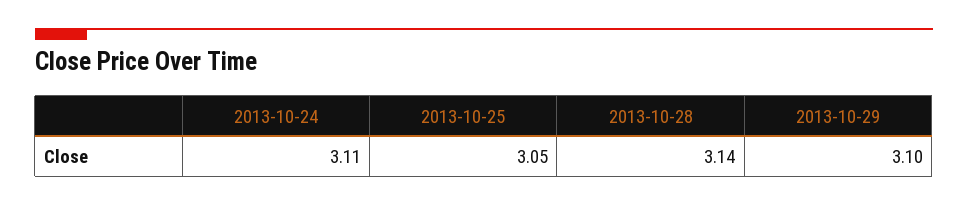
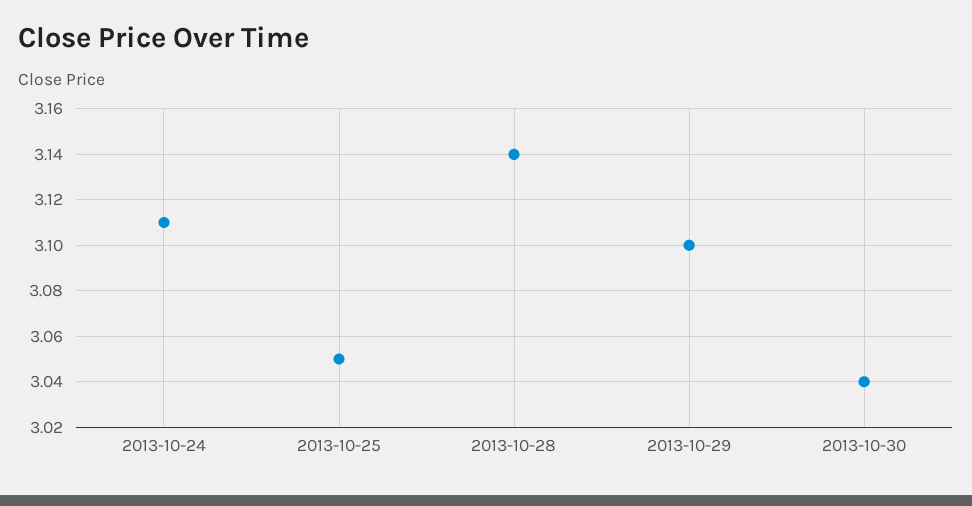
2013-10-30: none -> 3.04

